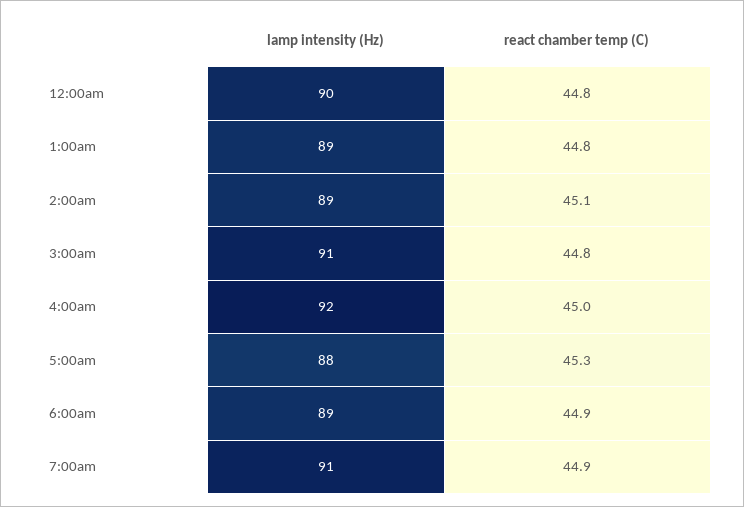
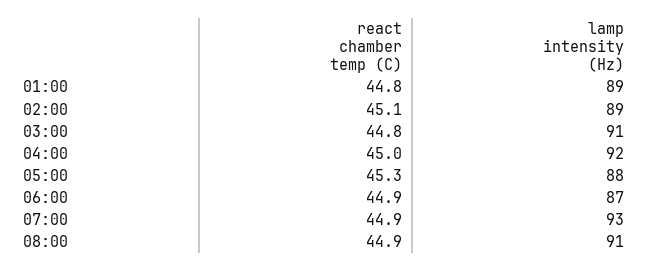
lamp intensity (Hz), 12:00am: 90 -> none
react chamber temp (C), 12:00am: 44.8 -> none
lamp intensity (Hz), 6:00am: 89 -> 87
lamp intensity (Hz), 7:00am: 91 -> 93
react chamber temp (C), 08:00: none -> 44.9
lamp intensity (Hz), 08:00: none -> 91

